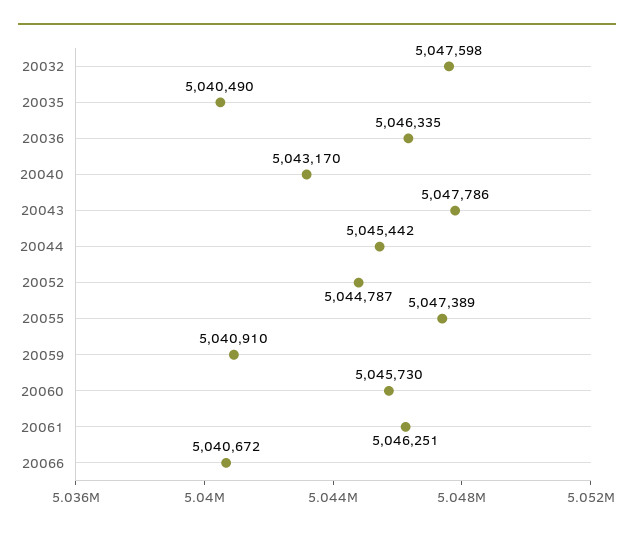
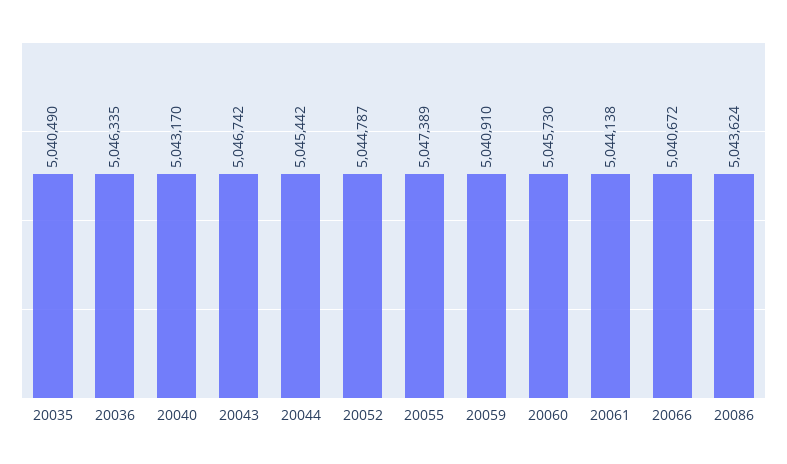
20032: 5047598 -> none
20043: 5047786 -> 5046742
20061: 5046251 -> 5044138
20086: none -> 5043624

